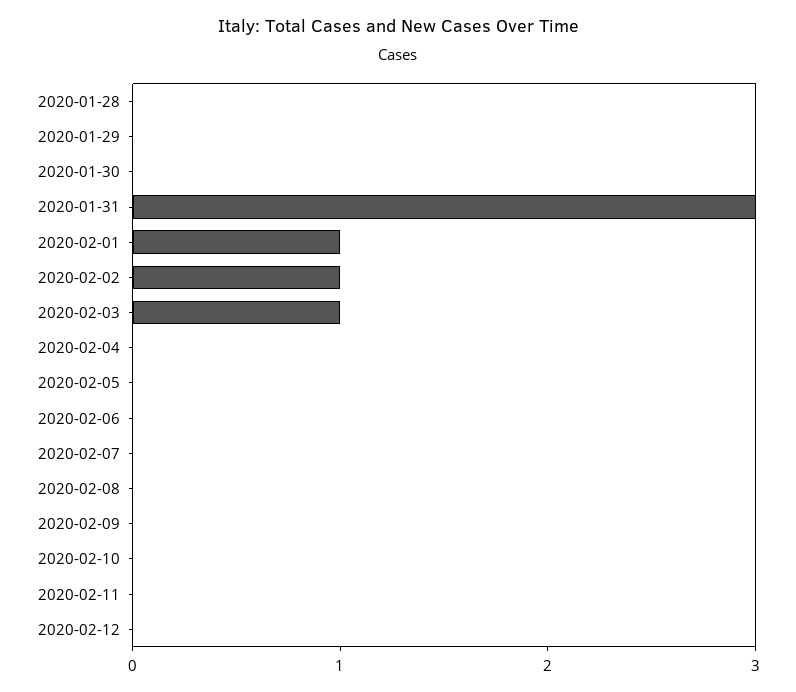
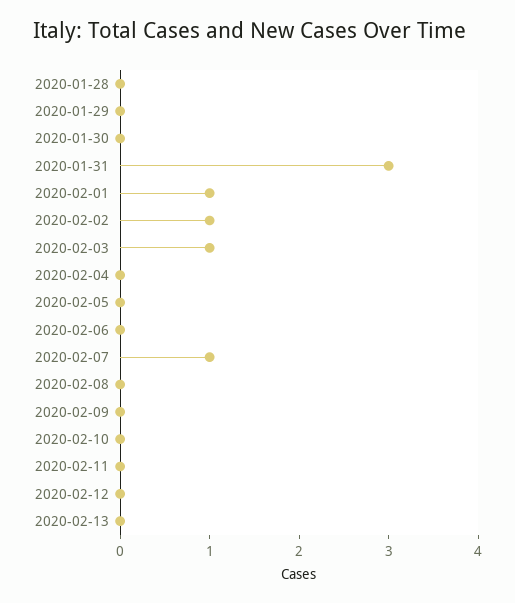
2020-02-07: 0 -> 1
2020-02-13: none -> 0

